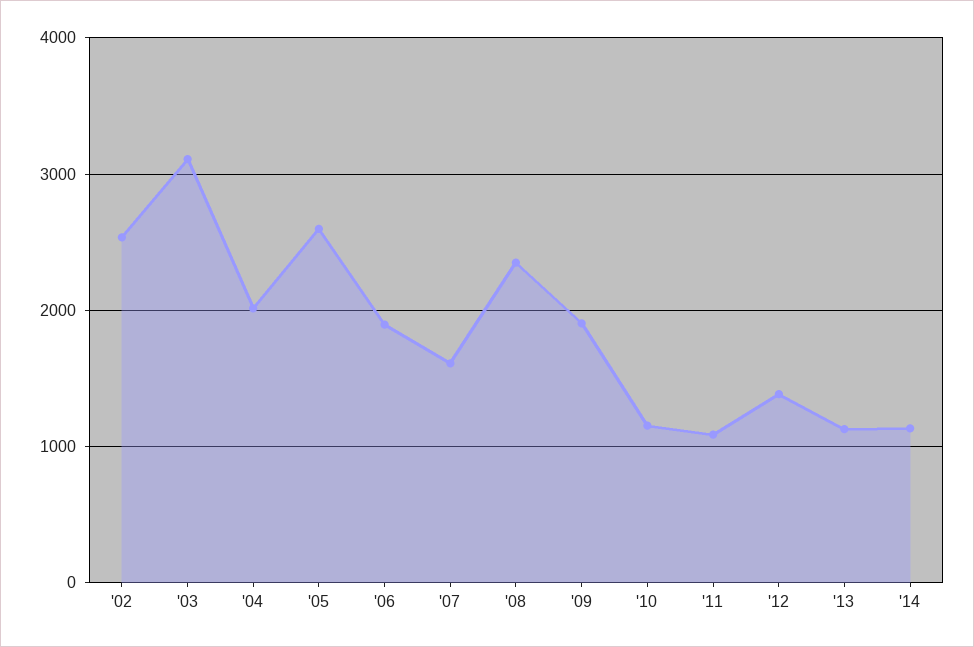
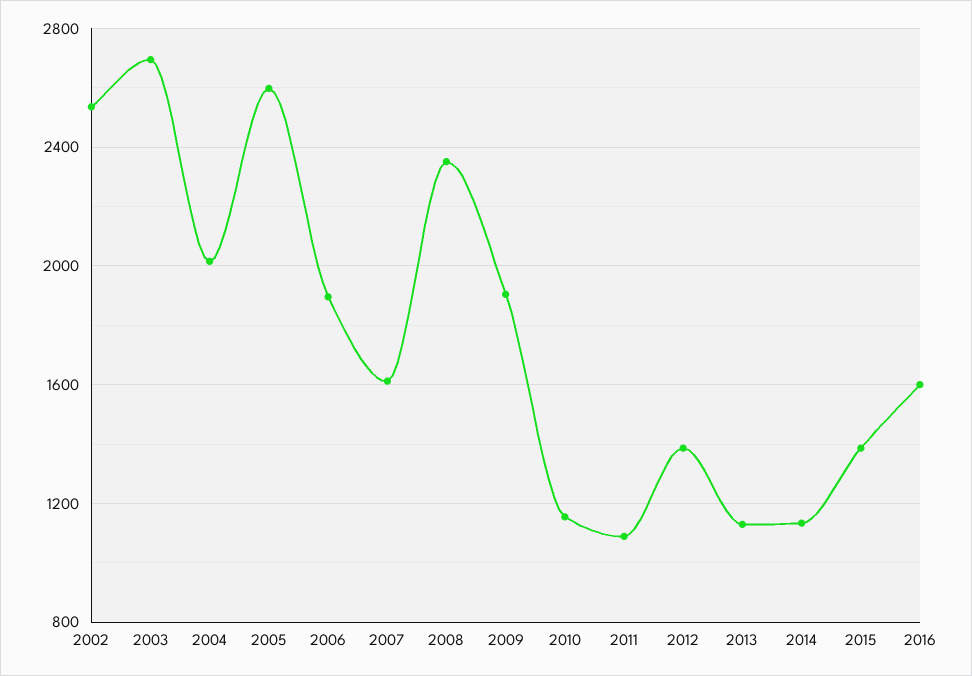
'03: 3100 -> 2700
2015: none -> 1400
2016: none -> 1600

